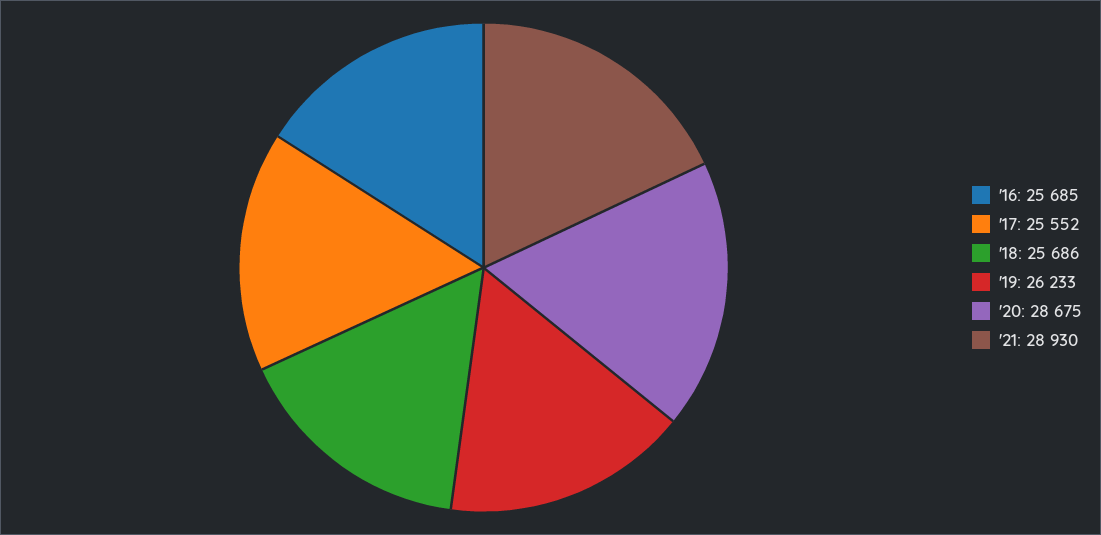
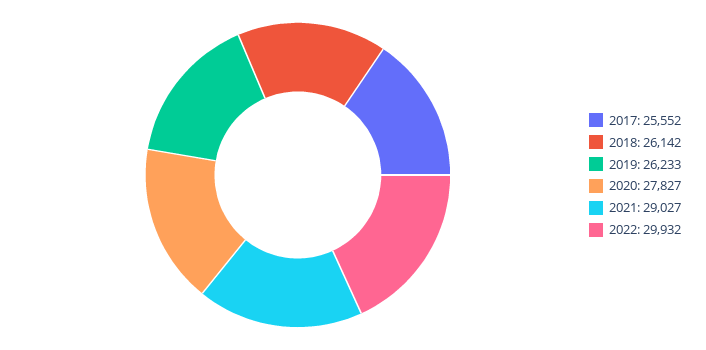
'16: 25685 -> none
'18: 25686 -> 26142
'20: 28675 -> 27827
'21: 28930 -> 29027
2022: none -> 29932

